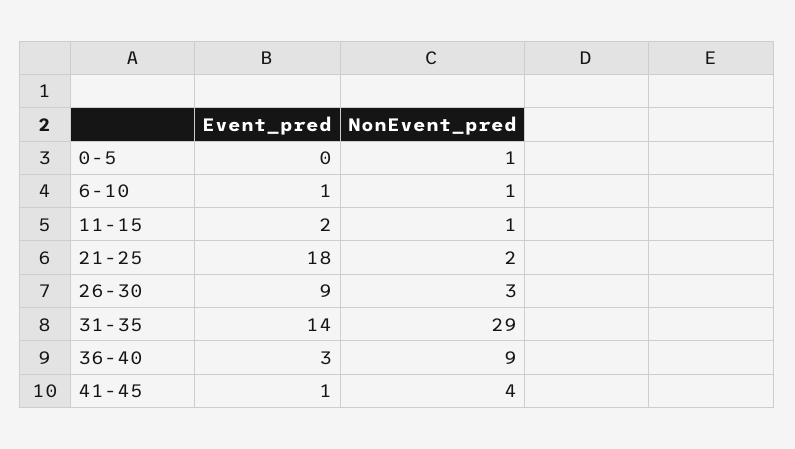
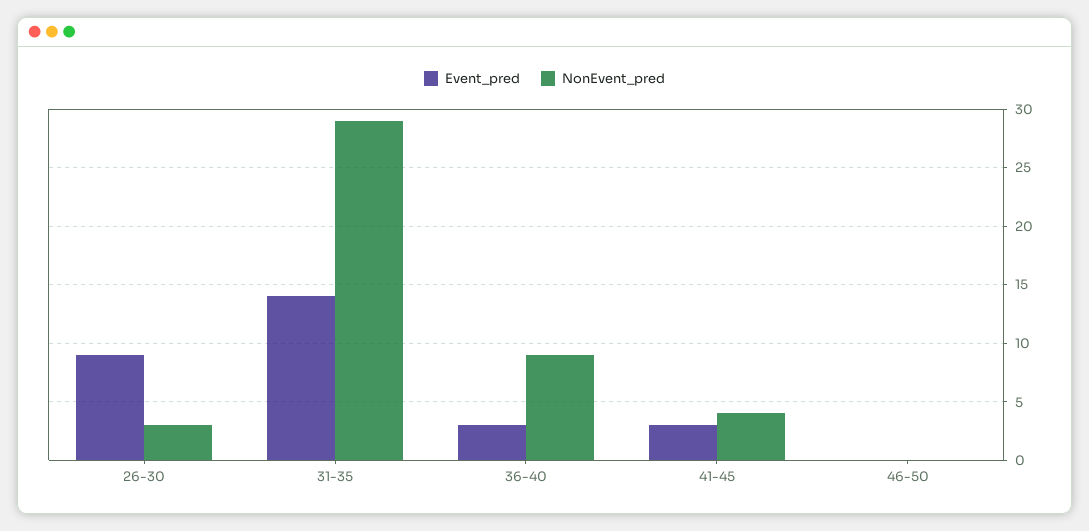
Event_pred, 0-5: 0 -> none
NonEvent_pred, 0-5: 1 -> none
Event_pred, 6-10: 1 -> none
NonEvent_pred, 6-10: 1 -> none
Event_pred, 11-15: 2 -> none
NonEvent_pred, 11-15: 1 -> none
Event_pred, 21-25: 18 -> none
NonEvent_pred, 21-25: 2 -> none
Event_pred, 41-45: 1 -> 3
Event_pred, 46-50: none -> 0
NonEvent_pred, 46-50: none -> 0

